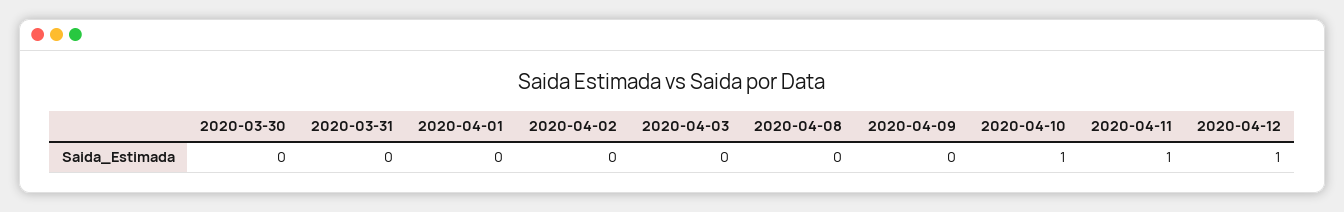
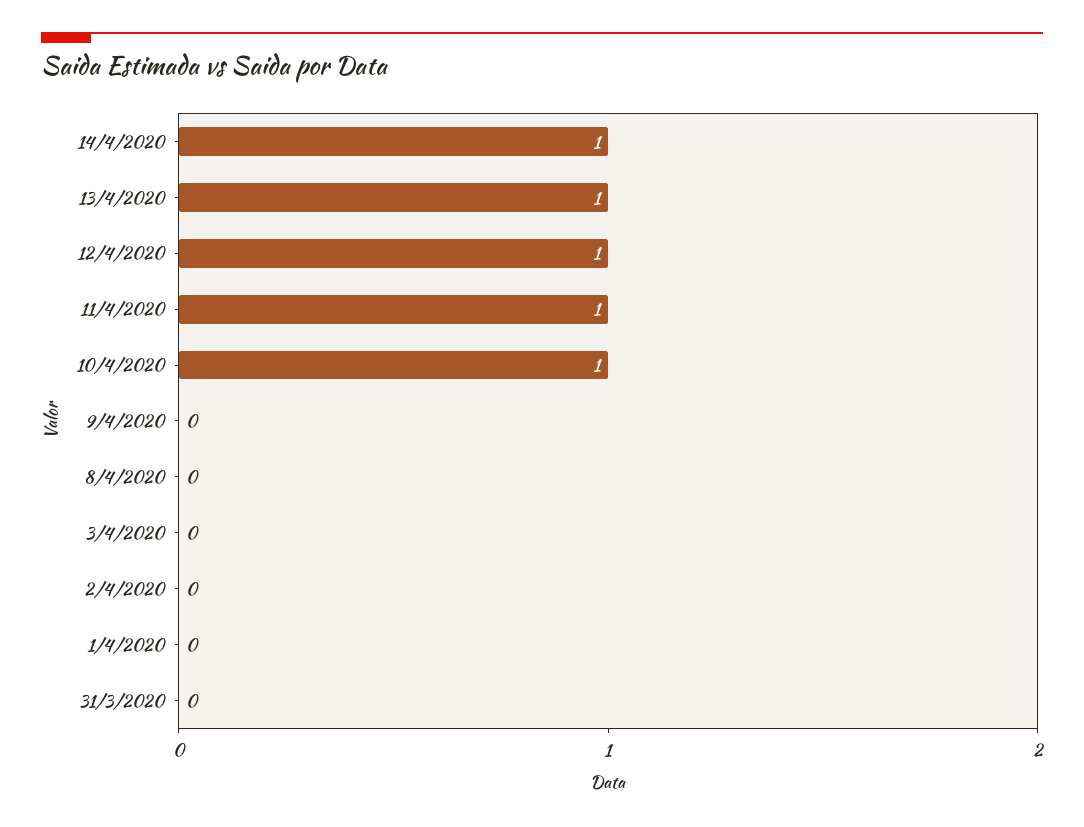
2020-03-30: 0 -> none
14/4/2020: none -> 1
13/4/2020: none -> 1

